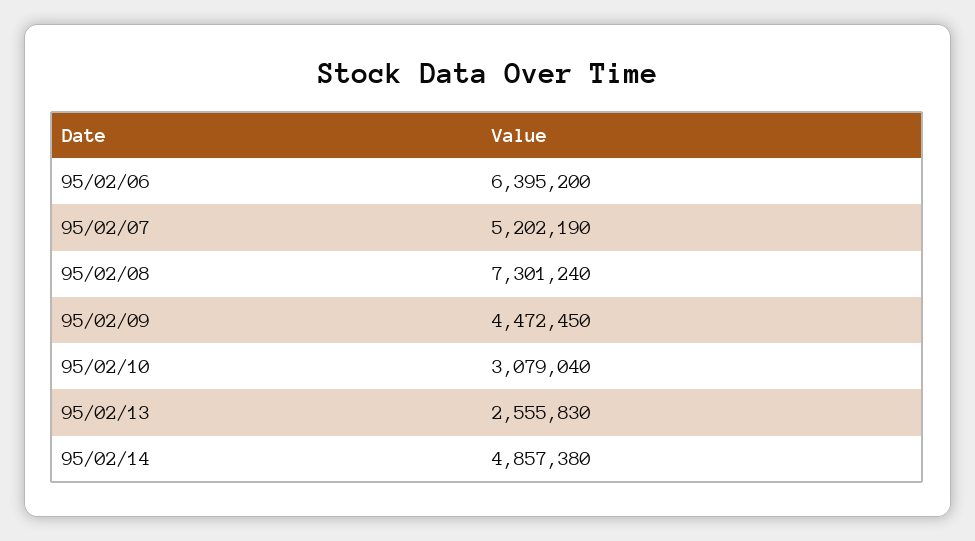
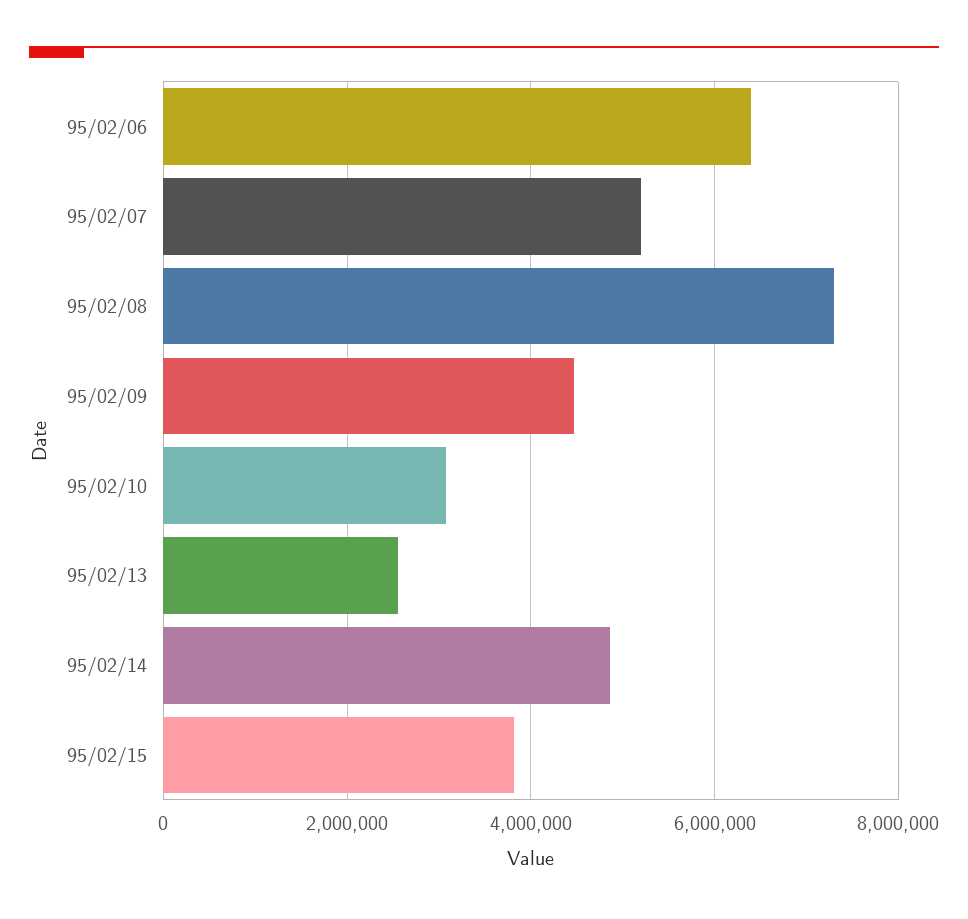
95/02/15: none -> 3800000

